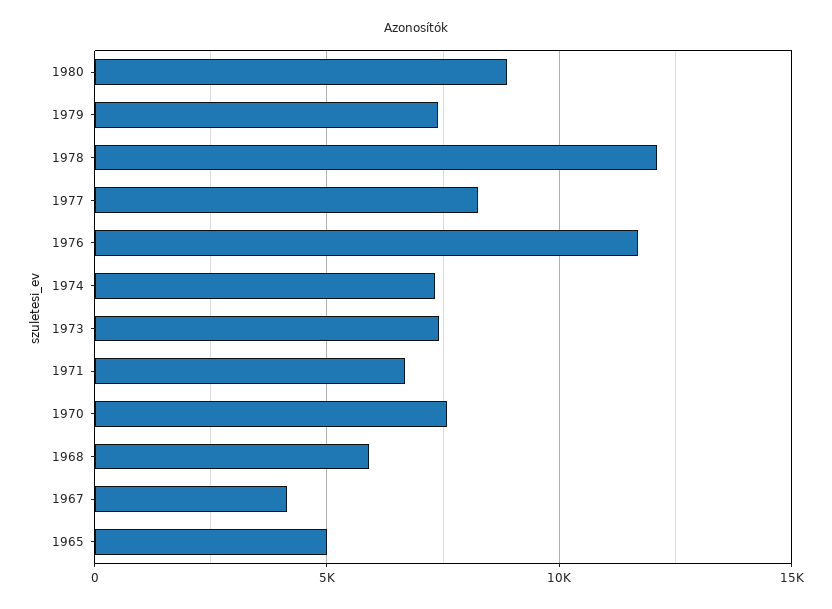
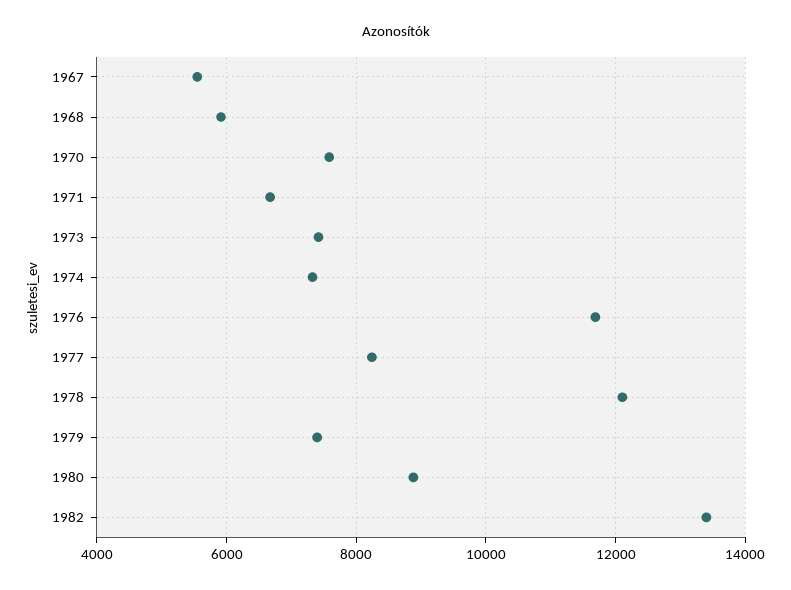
1967: 4000 -> 5600
1965: 5000 -> none
1982: none -> 13400

